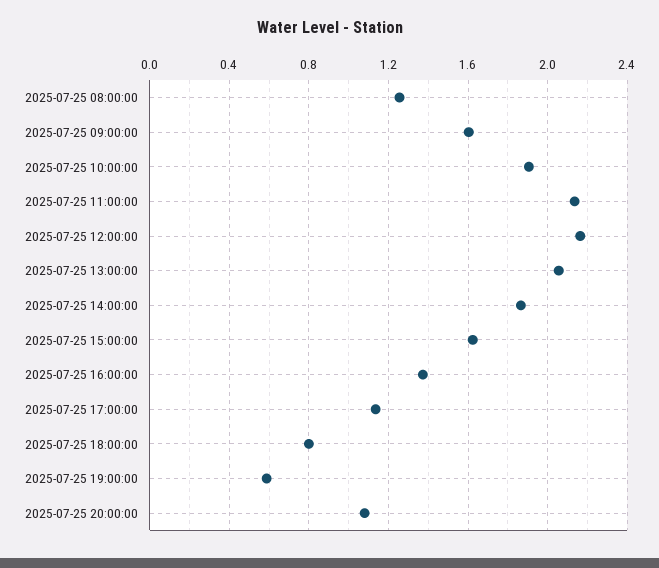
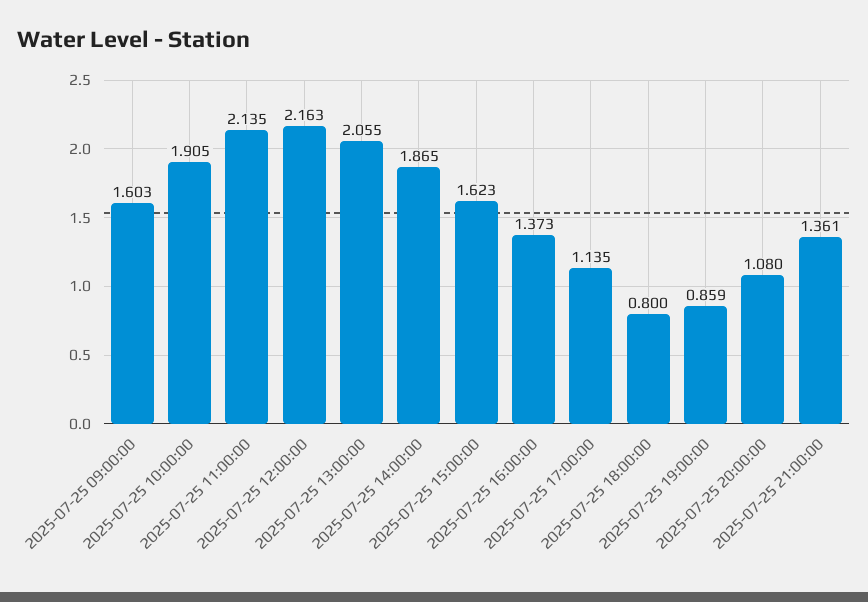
2025-07-25 08:00:00: 1.25 -> none
2025-07-25 19:00:00: 0.6 -> 0.859
2025-07-25 21:00:00: none -> 1.361

